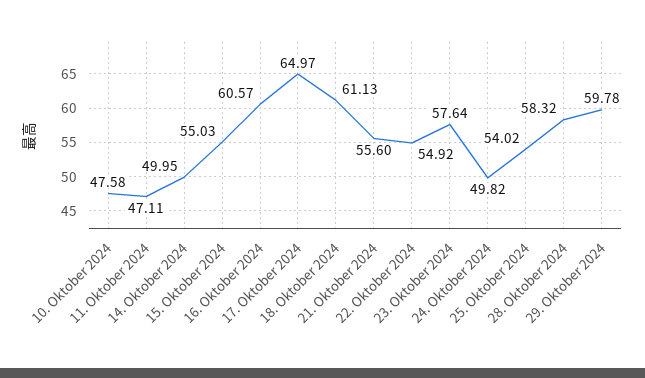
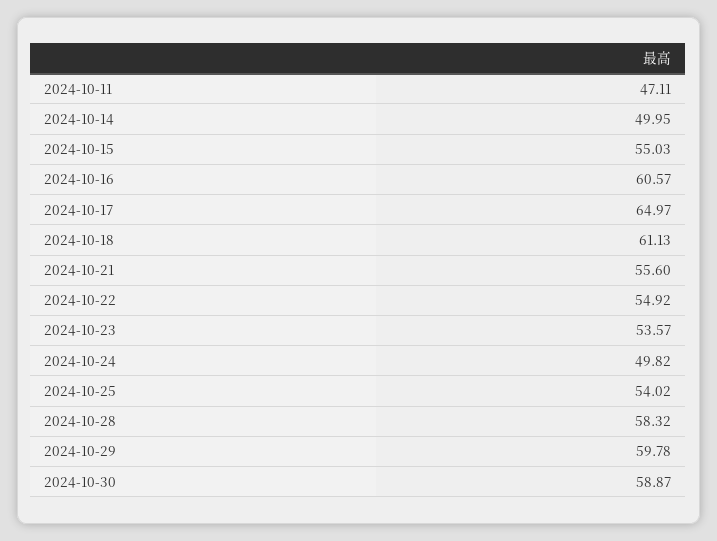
10. Oktober 2024: 47.58 -> none
23. Oktober 2024: 57.64 -> 53.57
2024-10-30: none -> 58.87

